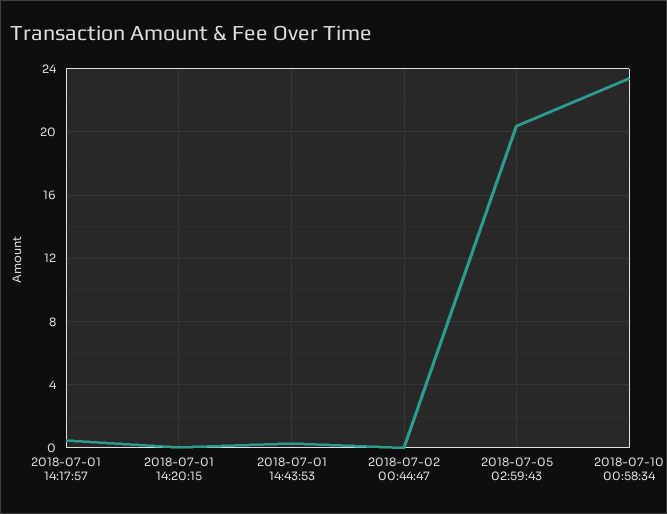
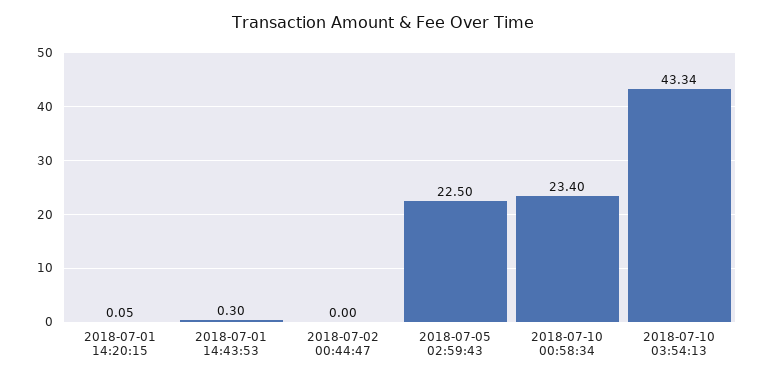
2018-07-01 14:17:57: 0.5 -> none
2018-07-05 02:59:43: 20.5 -> 22.5
2018-07-10 03:54:13: none -> 43.34

